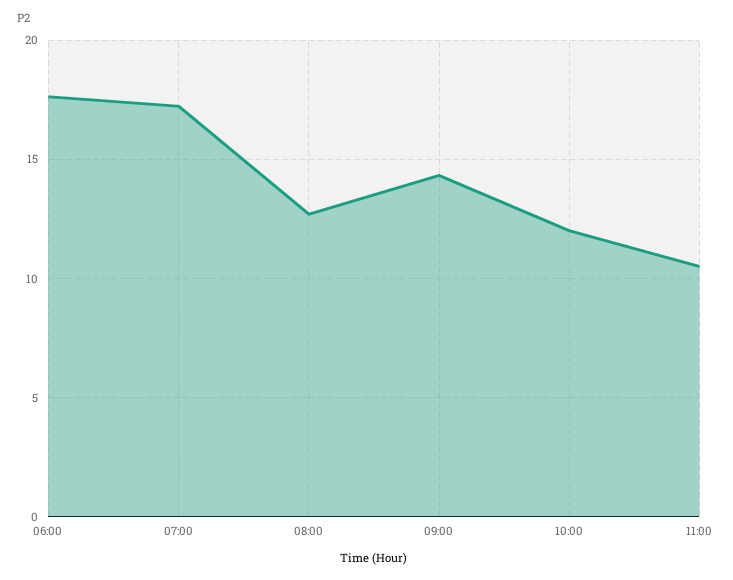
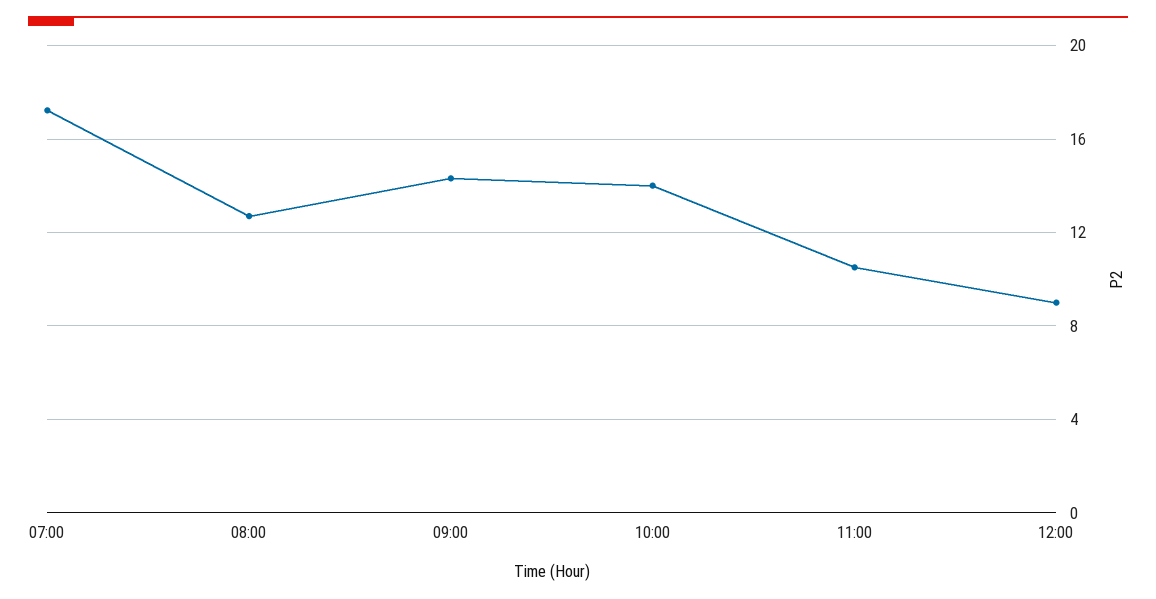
06:00: 17.5 -> none
10:00: 12 -> 14
12:00: none -> 9

